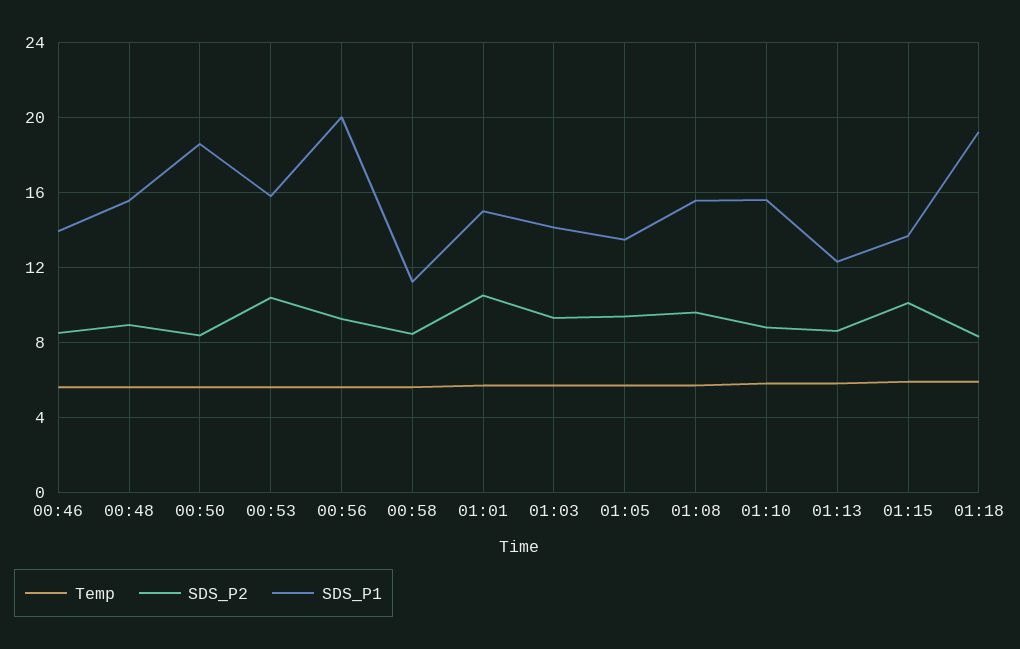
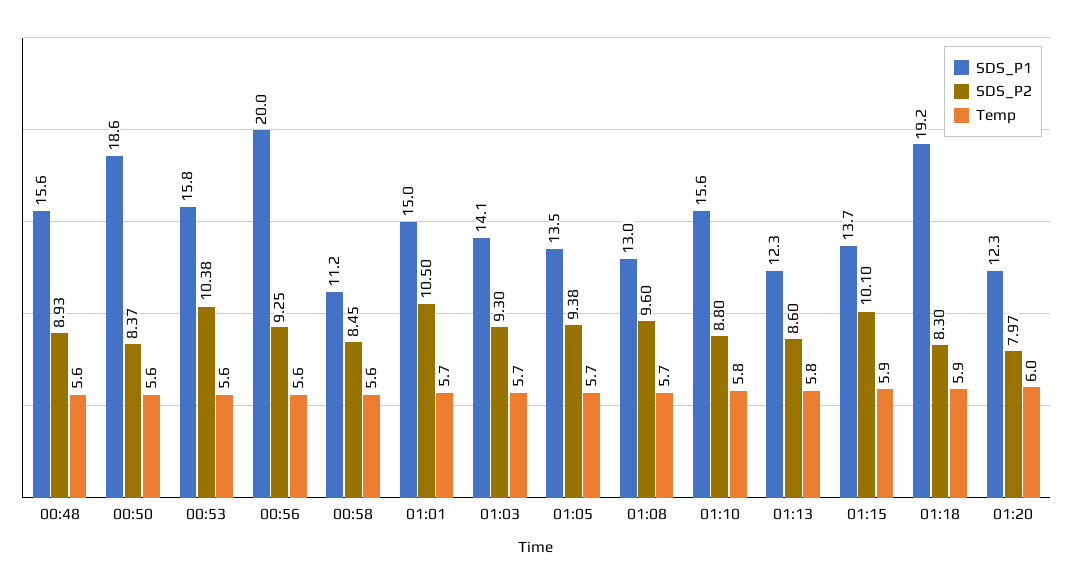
Temp, 00:46: 5.5 -> none
SDS_P2, 00:46: 8.5 -> none
SDS_P1, 00:46: 14 -> none
SDS_P1, 01:08: 15.5 -> 13
SDS_P1, 01:20: none -> 12.3
SDS_P2, 01:20: none -> 7.97
Temp, 01:20: none -> 6

